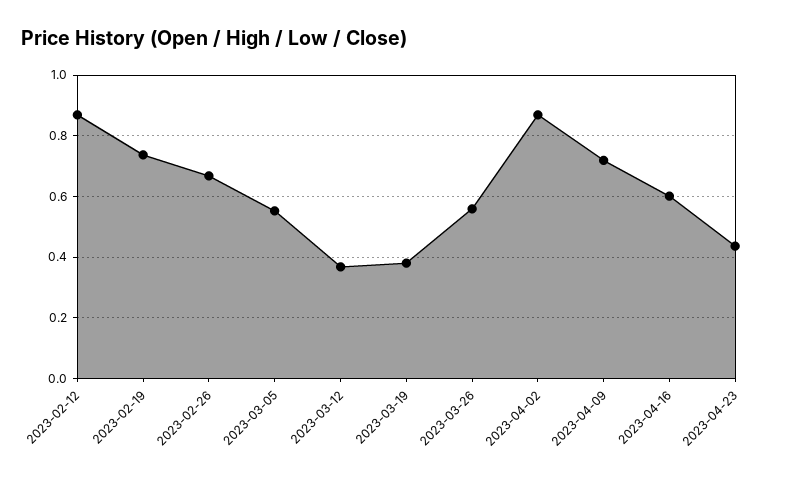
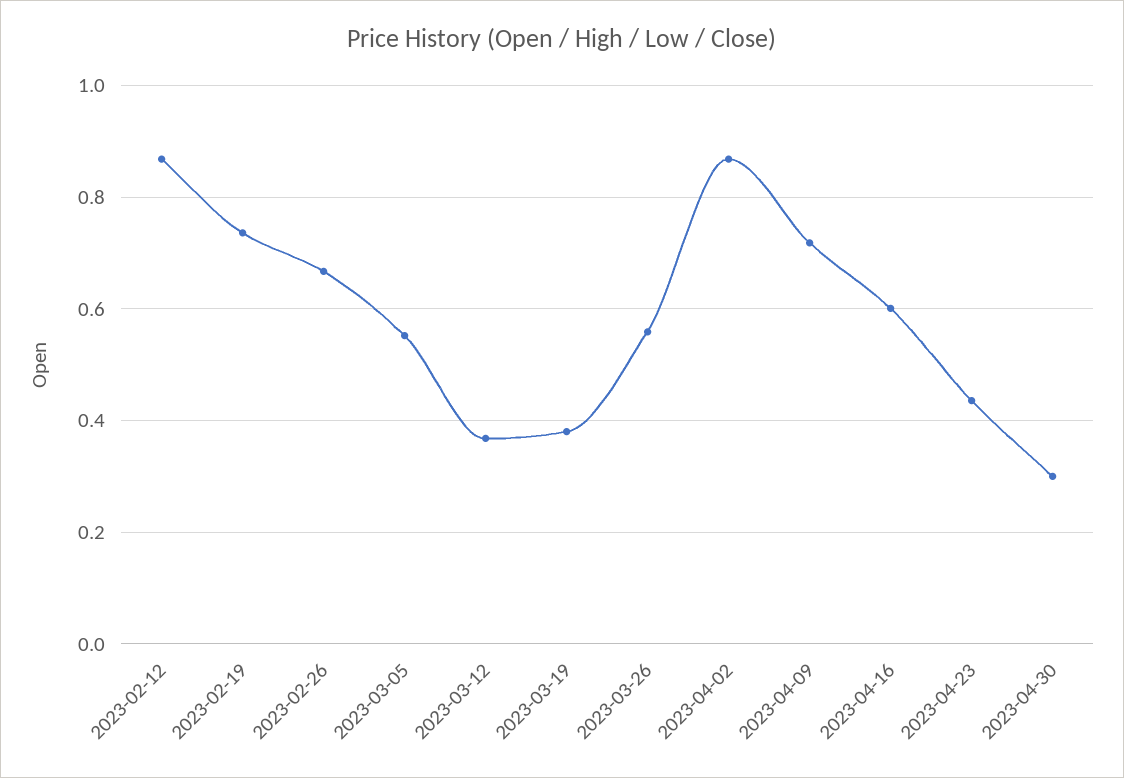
2023-04-30: none -> 0.3

